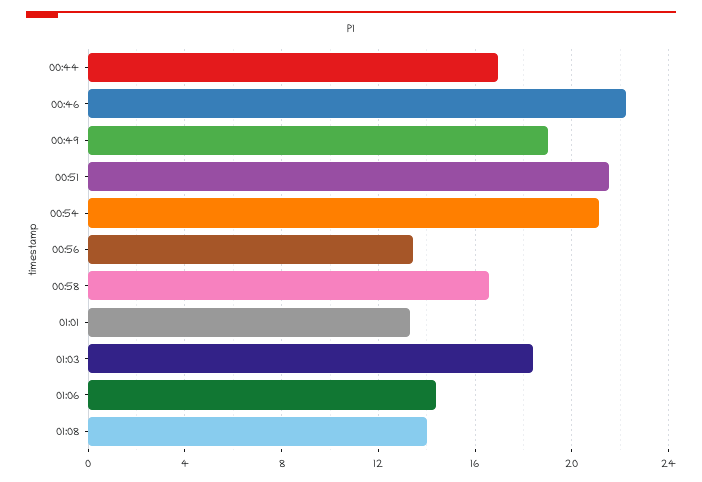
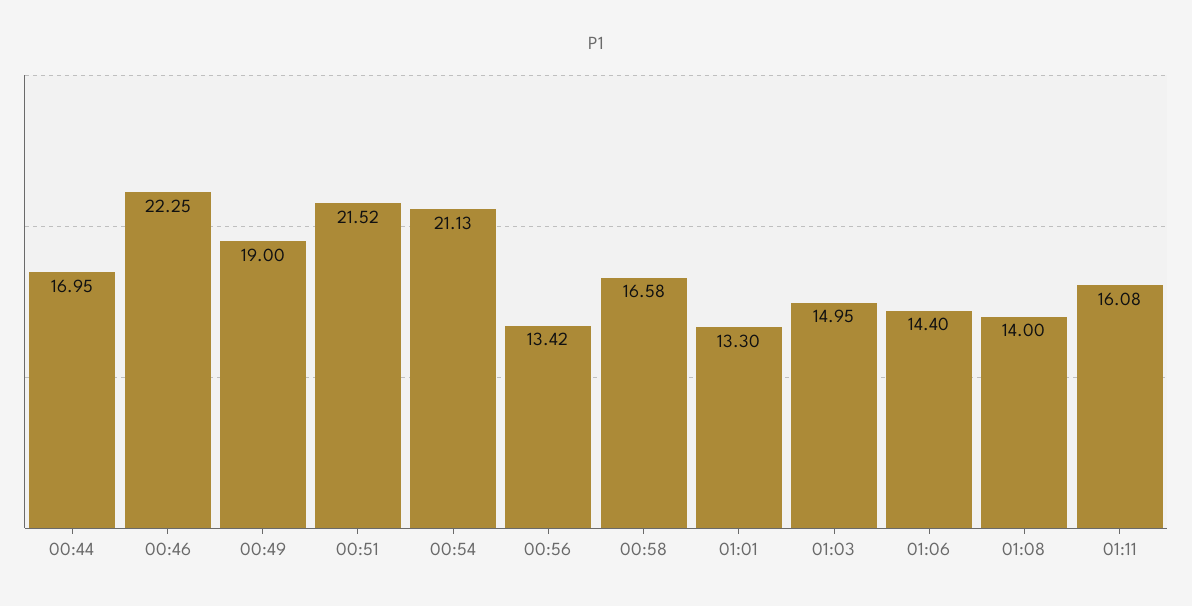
01:03: 18.5 -> 14.95
01:11: none -> 16.08

